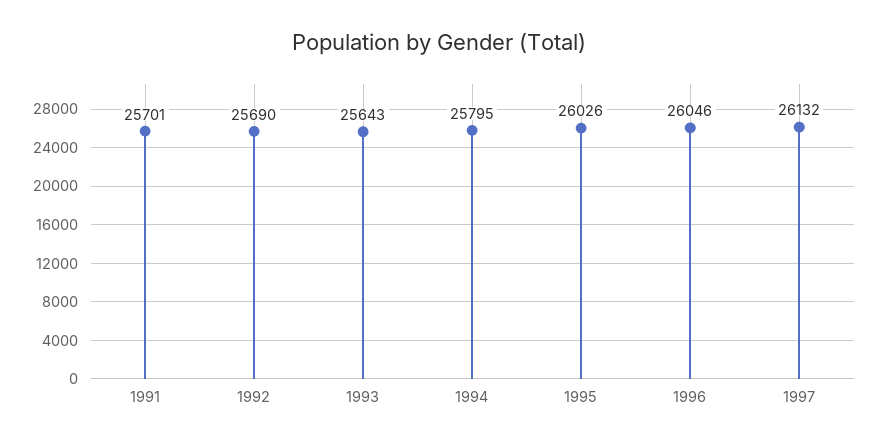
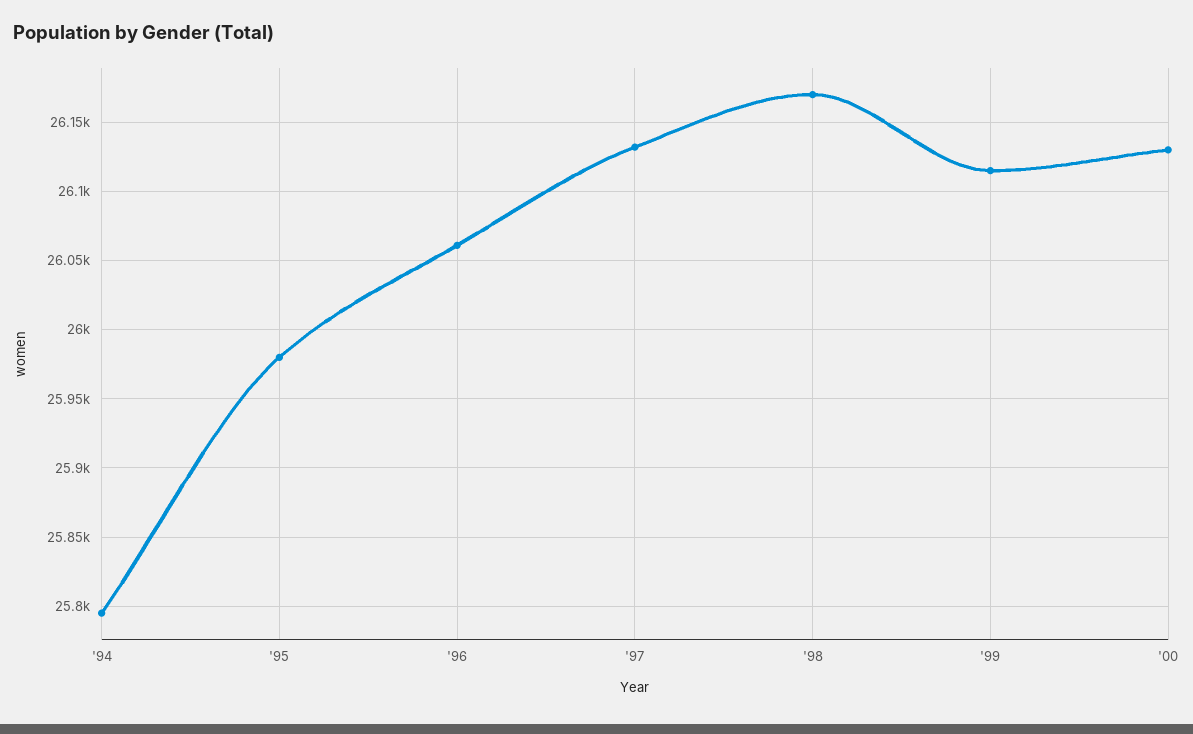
1991: 25701 -> none
1992: 25690 -> none
1993: 25643 -> none
1995: 26026 -> 25980
1996: 26046 -> 26060
'98: none -> 26170
'99: none -> 26115
'00: none -> 26130

